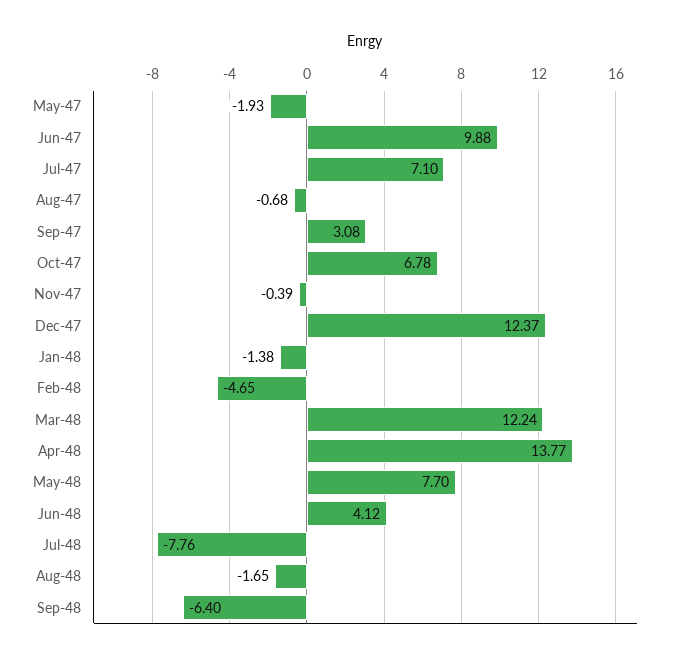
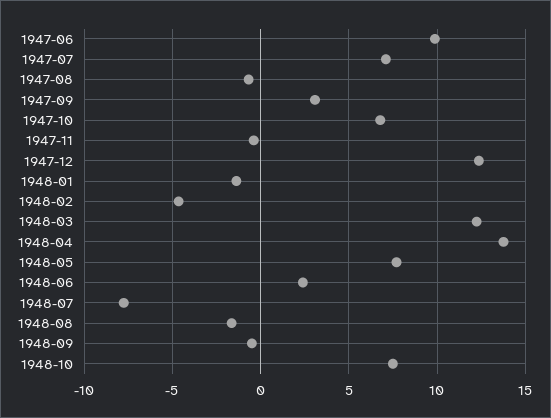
May-47: -1.93 -> none
Jun-48: 4.12 -> 2.5
Sep-48: -6.4 -> -0.5
1948-10: none -> 7.5

